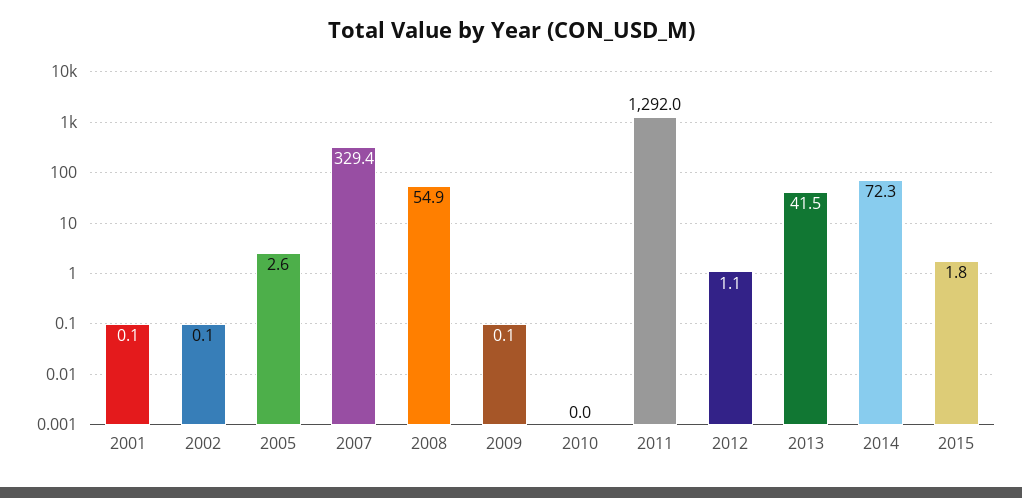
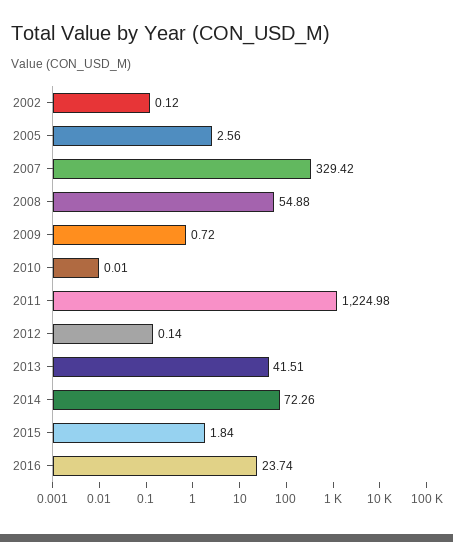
2001: 0.1 -> none
2009: 0.1 -> 0.72
2011: 1292 -> 1224.98
2012: 1.1 -> 0.14
2016: none -> 23.74

